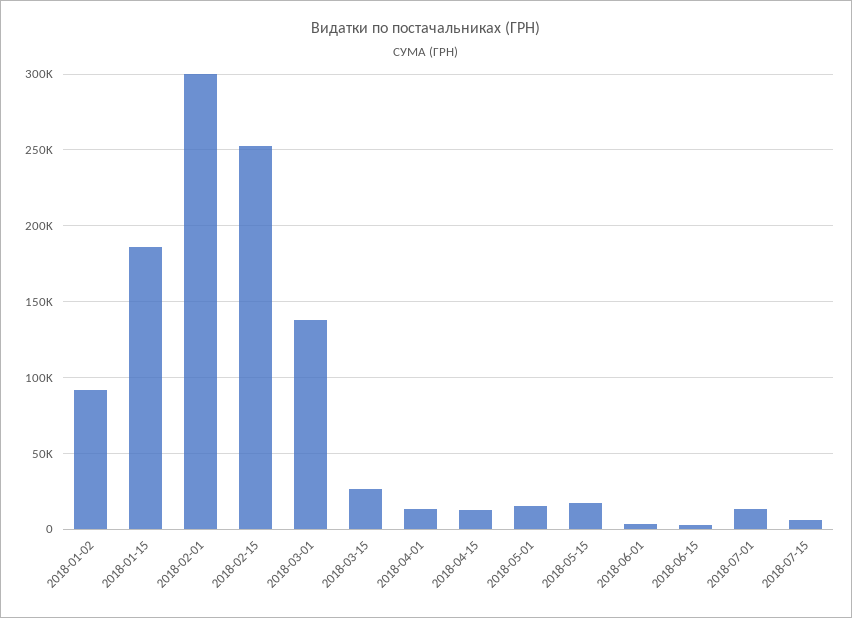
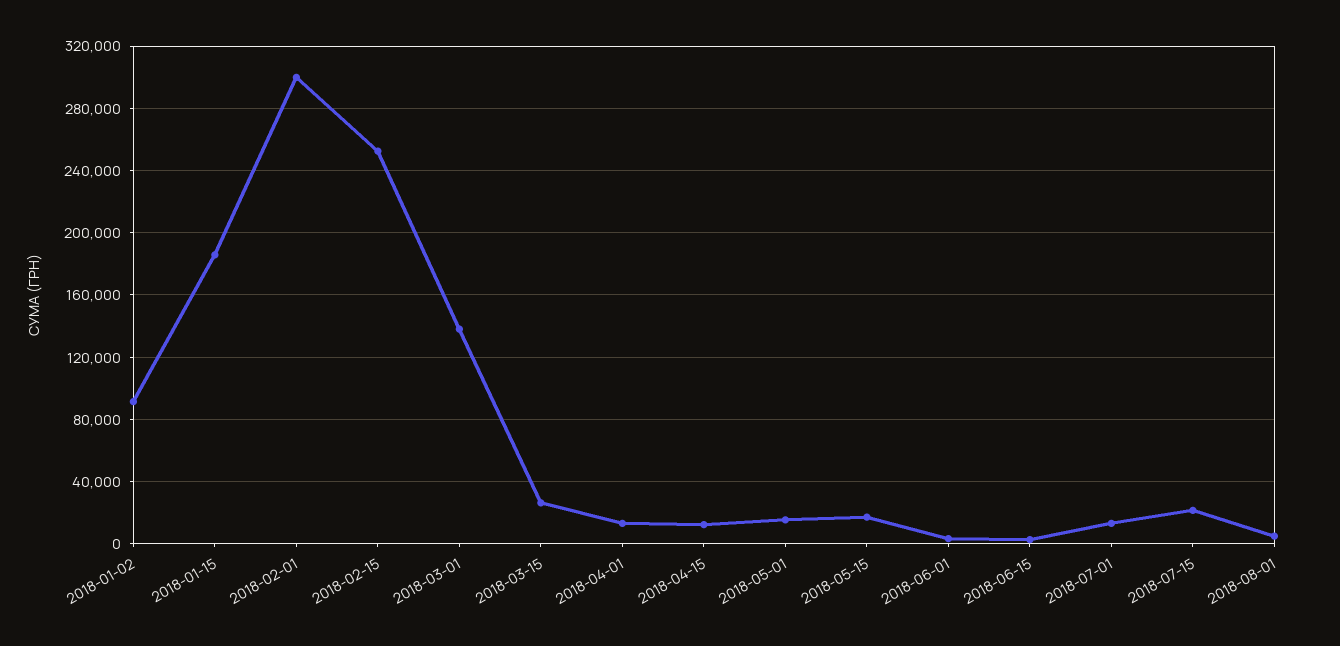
2018-07-15: 5000 -> 20000
2018-08-01: none -> 5000

